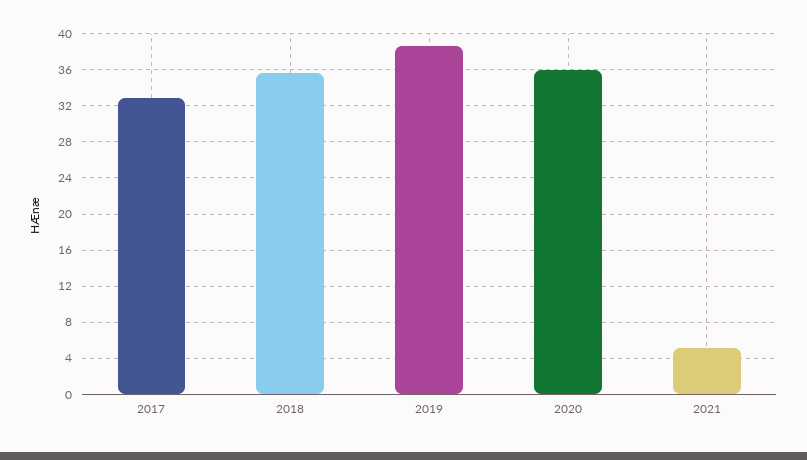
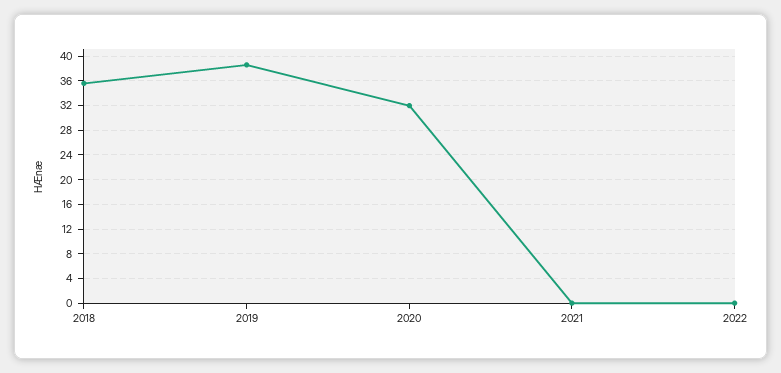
2017: 33 -> none
2020: 36 -> 32
2021: 5 -> 0
2022: none -> 0

